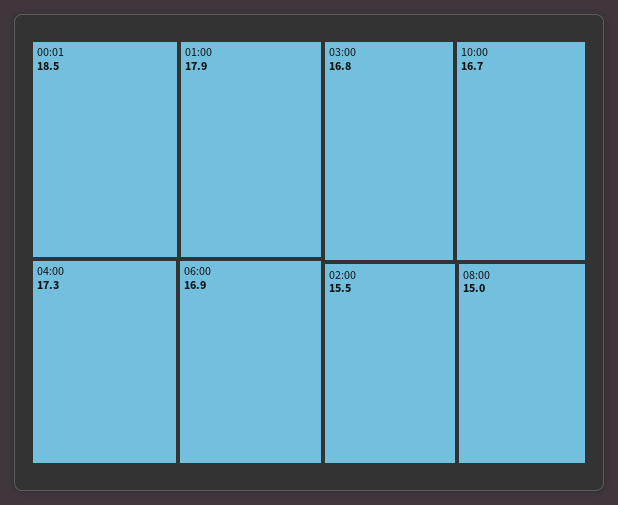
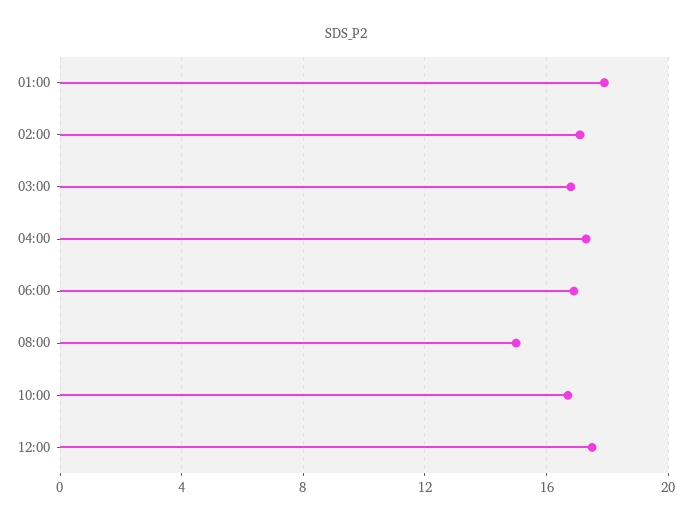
00:01: 18.5 -> none
02:00: 15.5 -> 17
12:00: none -> 17.5

